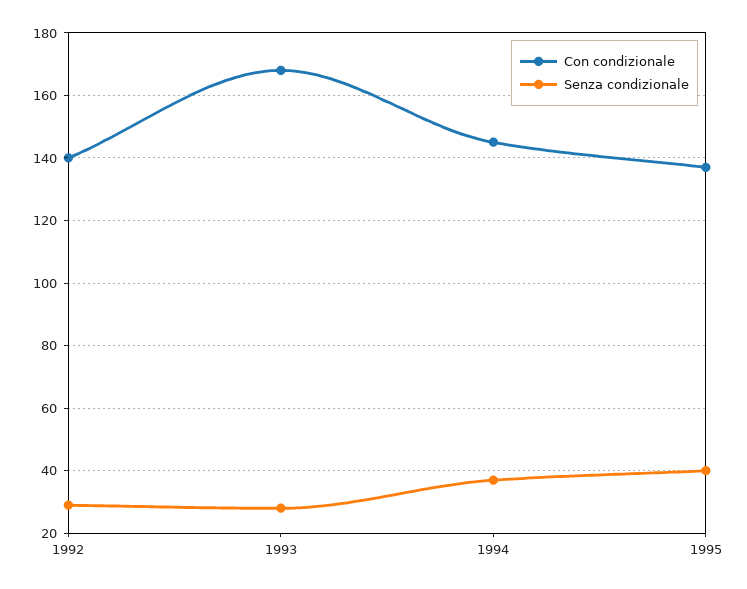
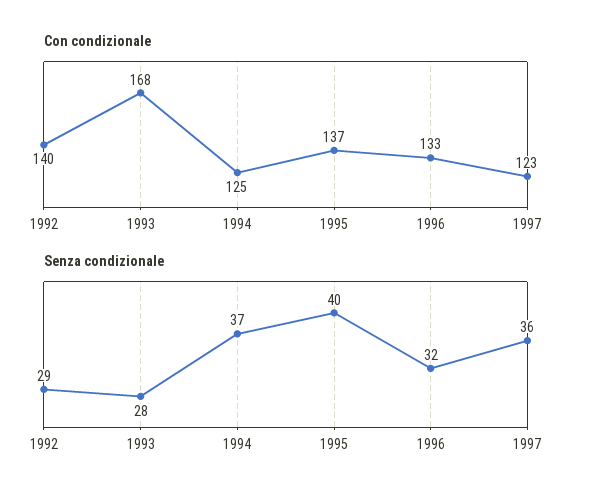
Con condizionale, 1994: 145 -> 125
Con condizionale, 1996: none -> 133
Con condizionale, 1997: none -> 123
Senza condizionale, 1996: none -> 32
Senza condizionale, 1997: none -> 36

